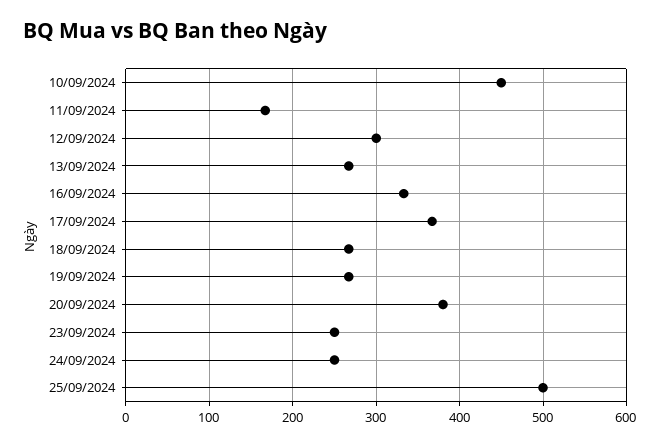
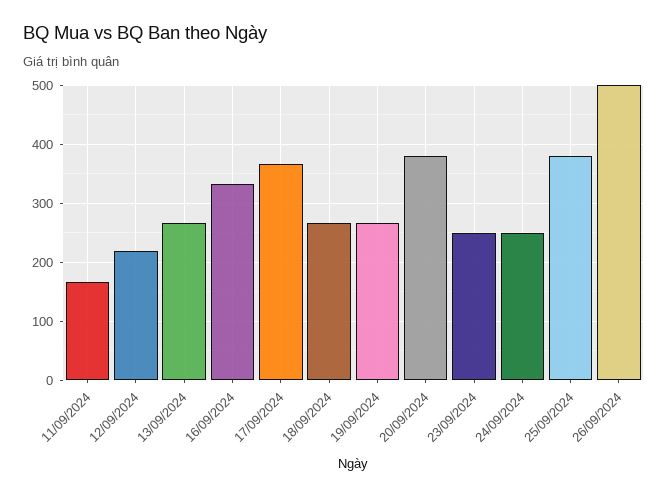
10/09/2024: 450 -> none
12/09/2024: 300 -> 220
25/09/2024: 500 -> 380
26/09/2024: none -> 500

